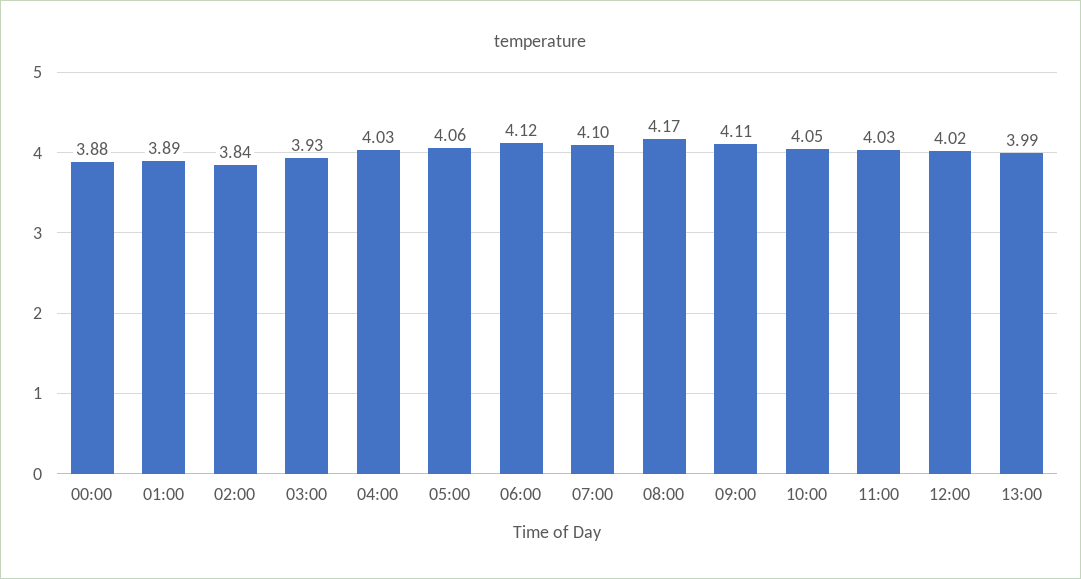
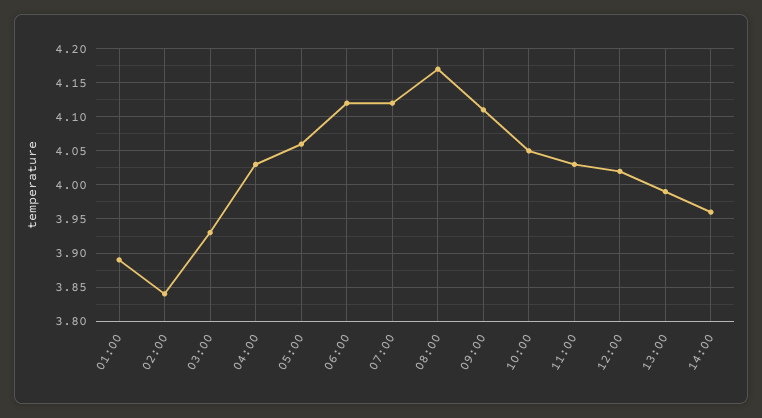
00:00: 3.88 -> none
07:00: 4.1 -> 4.12
14:00: none -> 3.96

